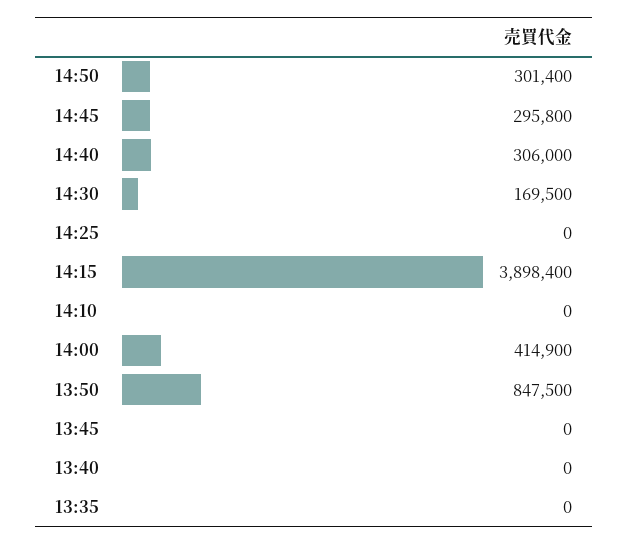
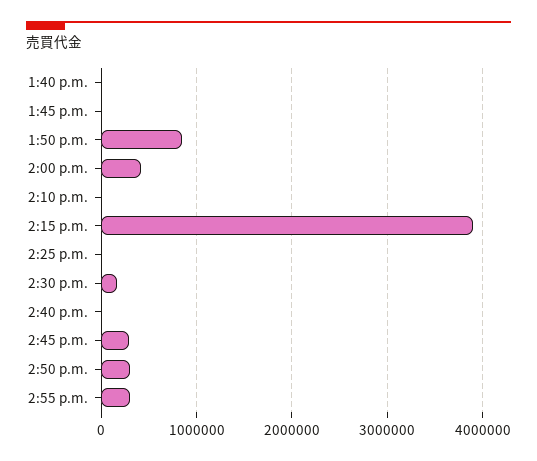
14:40: 306000 -> 0
13:35: 0 -> none
2:55 p.m.: none -> 300000

